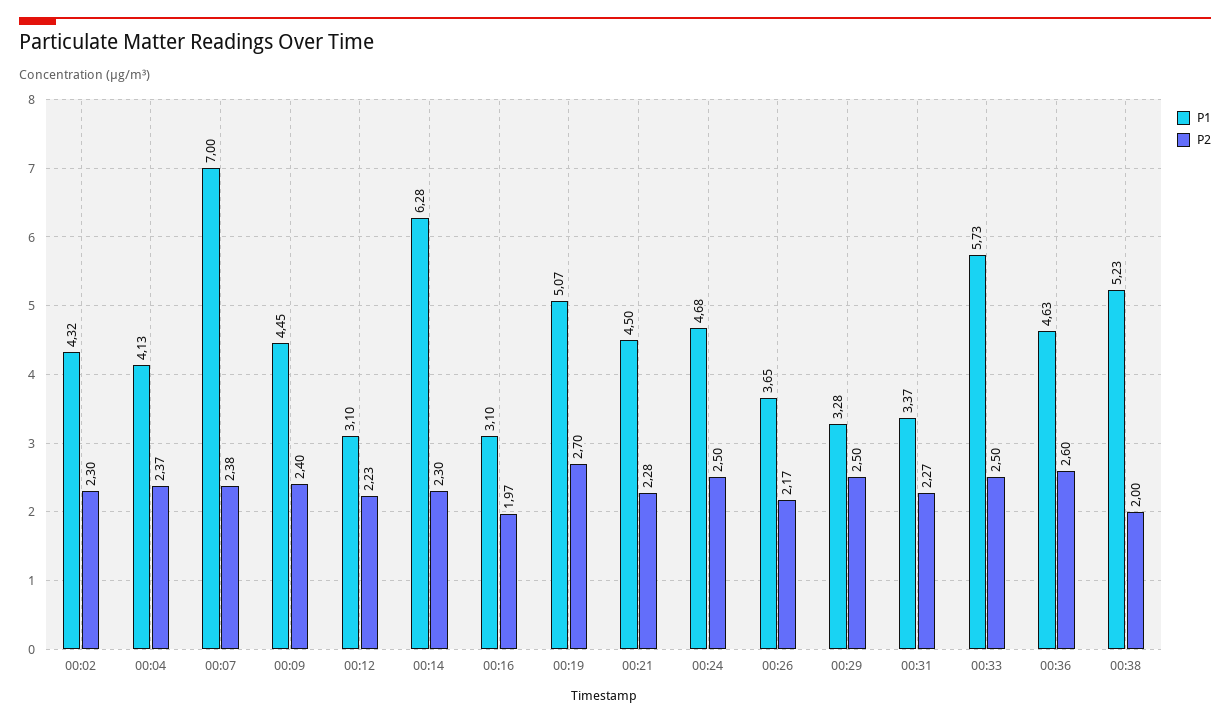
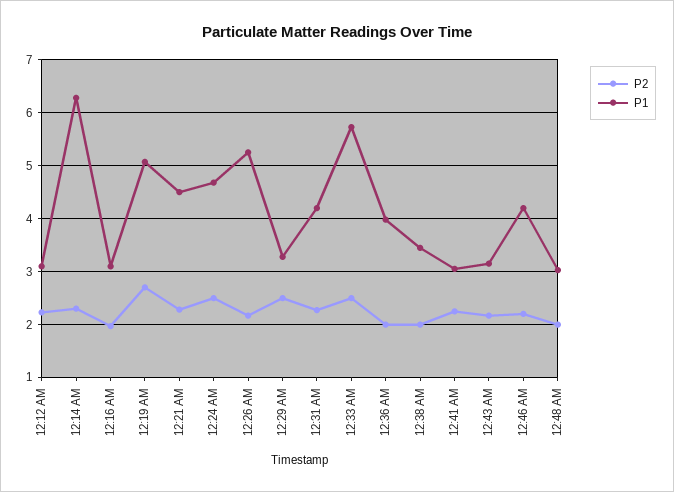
P1, 00:02: 4.32 -> none
P2, 00:02: 2.3 -> none
P1, 00:04: 4.13 -> none
P2, 00:04: 2.37 -> none
P1, 00:07: 7 -> none
P2, 00:07: 2.38 -> none
P1, 00:09: 4.45 -> none
P2, 00:09: 2.4 -> none
P1, 00:26: 3.65 -> 5.2
P1, 00:31: 3.37 -> 4.2
P1, 00:36: 4.63 -> 4
P2, 00:36: 2.6 -> 2
P1, 00:38: 5.23 -> 3.4
P2, 12:41 AM: none -> 2.2
P1, 12:41 AM: none -> 3
P2, 12:43 AM: none -> 2.2
P1, 12:43 AM: none -> 3.2
P2, 12:46 AM: none -> 2.2
P1, 12:46 AM: none -> 4.2
P2, 12:48 AM: none -> 2
P1, 12:48 AM: none -> 3

